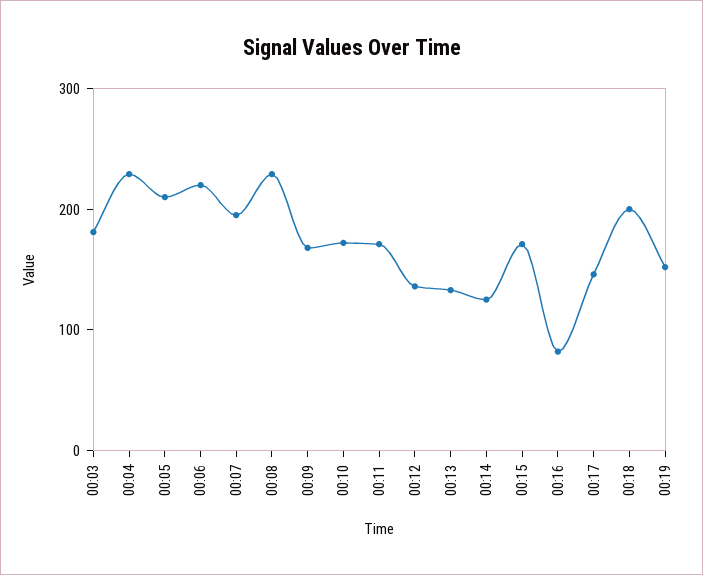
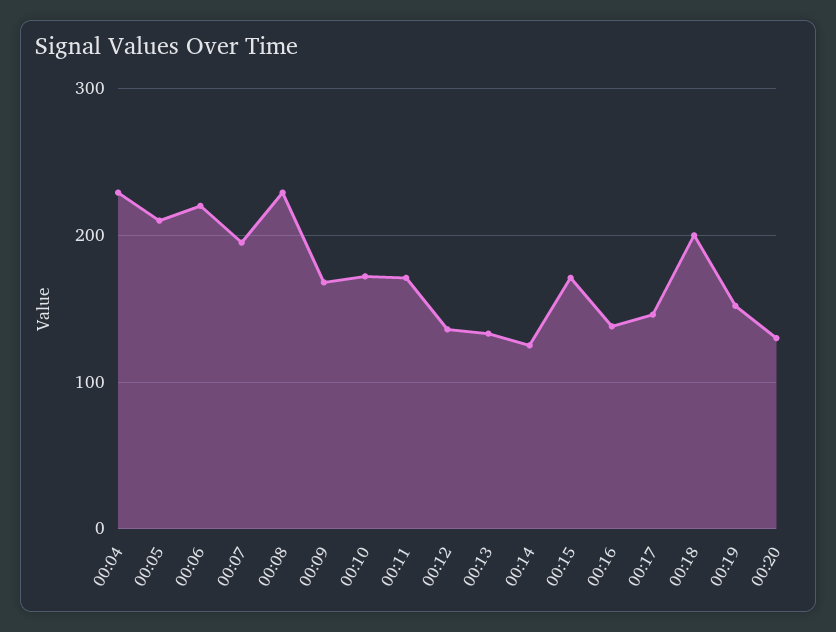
00:03: 180 -> none
00:16: 80 -> 140
00:20: none -> 130

